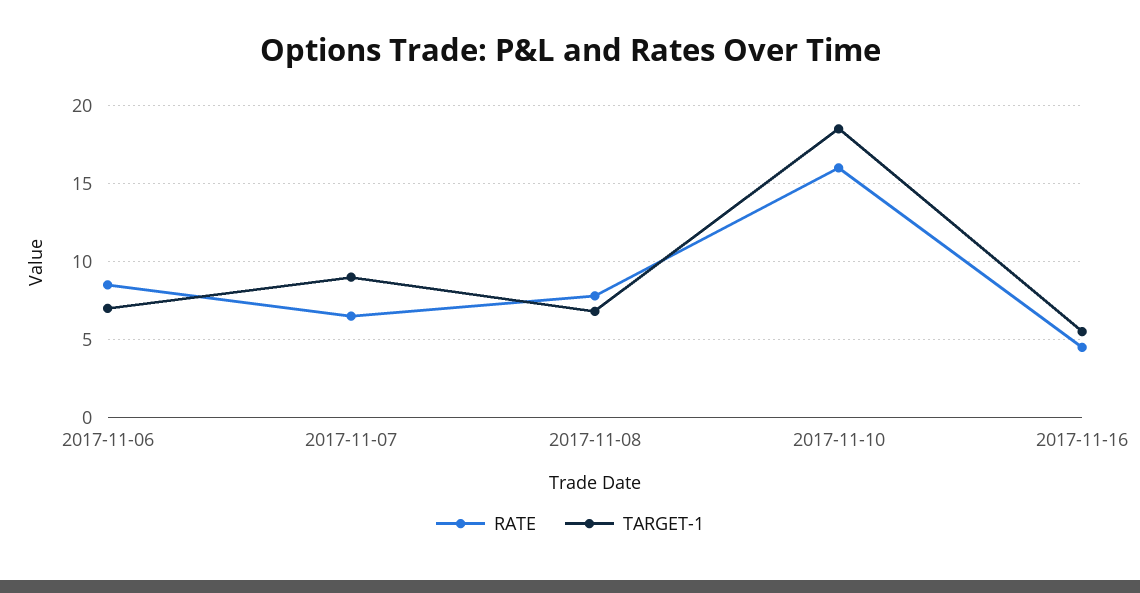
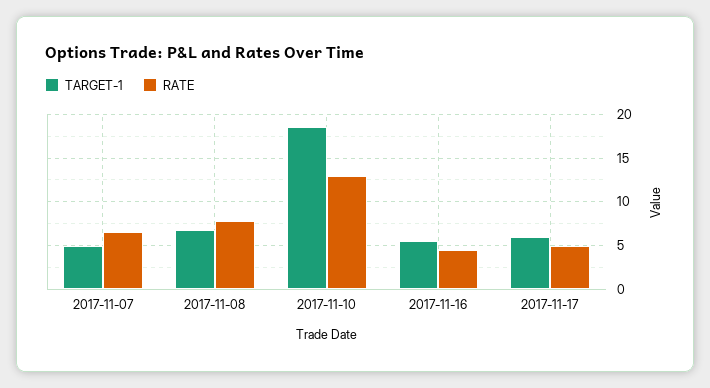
RATE, 2017-11-06: 8.5 -> none
TARGET-1, 2017-11-06: 7 -> none
TARGET-1, 2017-11-07: 9 -> 5
RATE, 2017-11-10: 16 -> 13
TARGET-1, 2017-11-17: none -> 6
RATE, 2017-11-17: none -> 5

